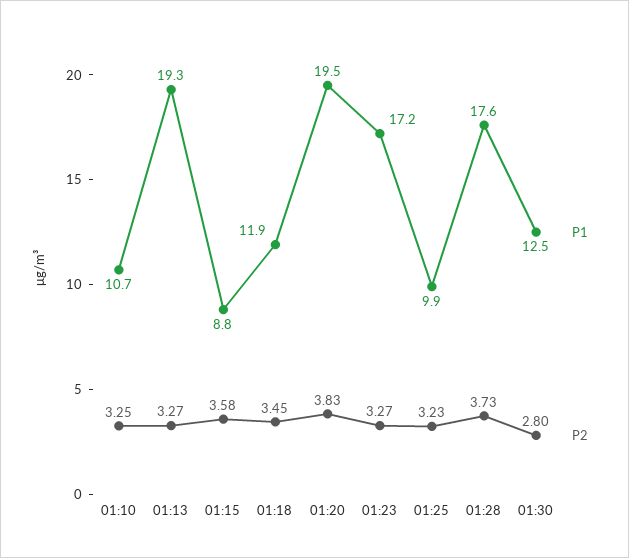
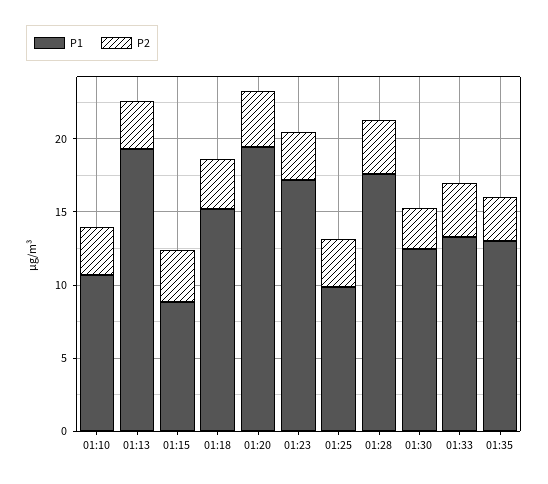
P1, 01:18: 11.9 -> 15
P1, 01:33: none -> 13
P2, 01:33: none -> 4
P1, 01:35: none -> 13
P2, 01:35: none -> 3

